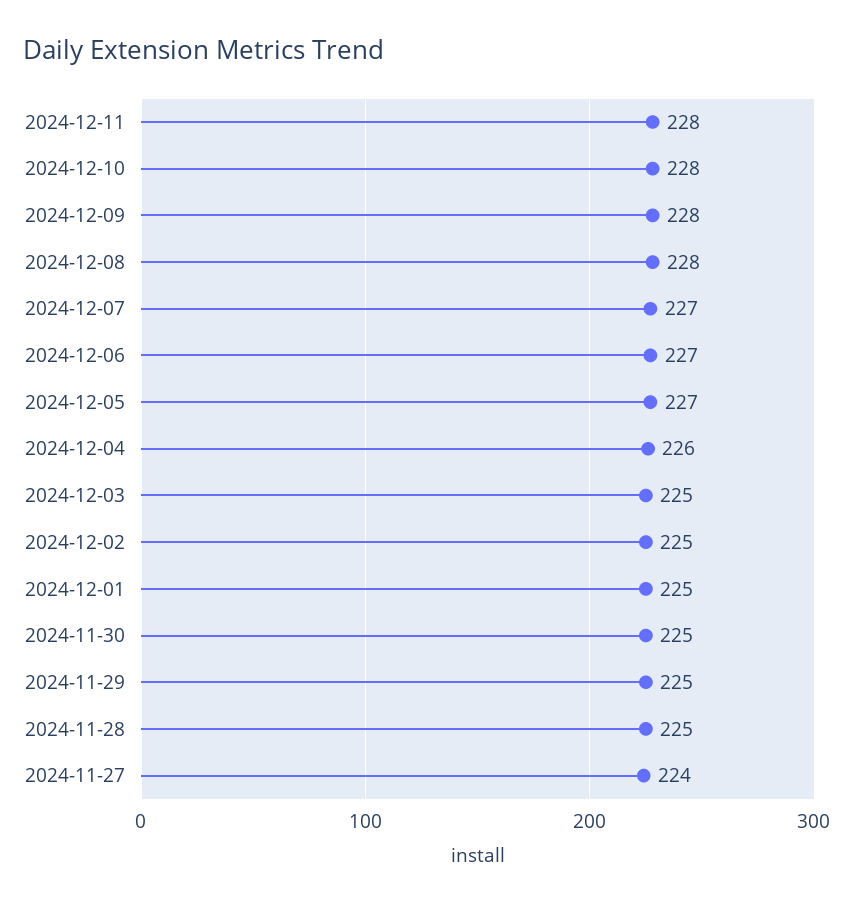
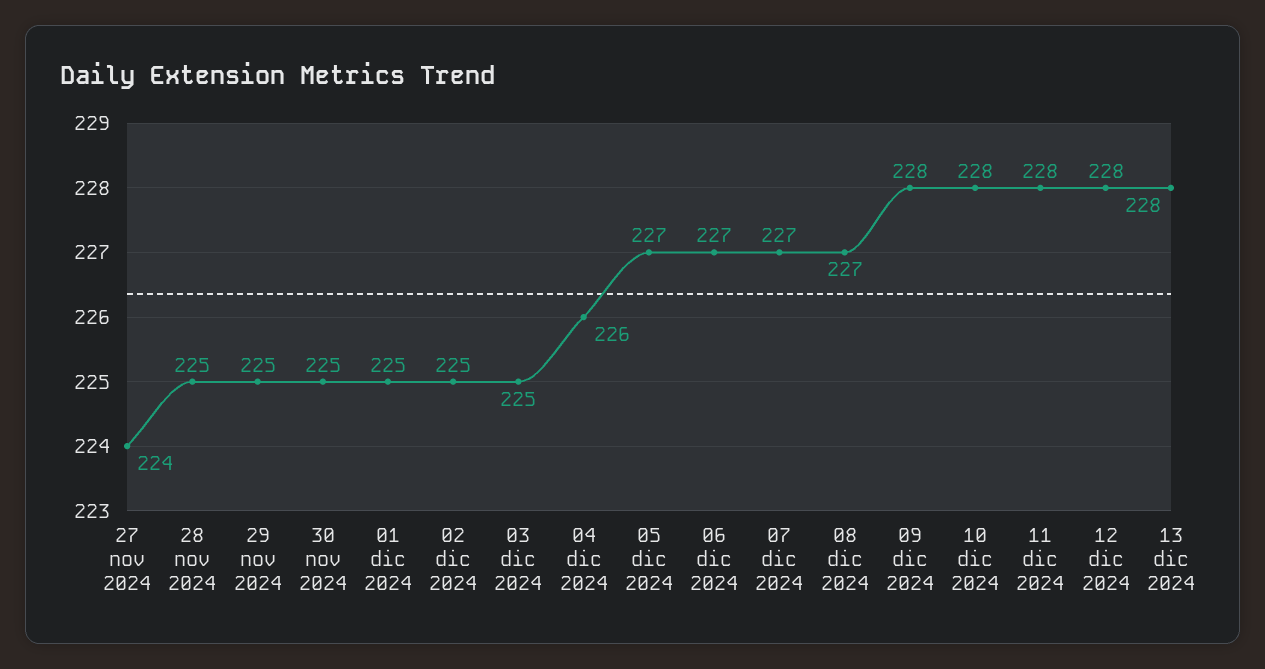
2024-12-08: 228 -> 227
12 dic 2024: none -> 228
13 dic 2024: none -> 228

